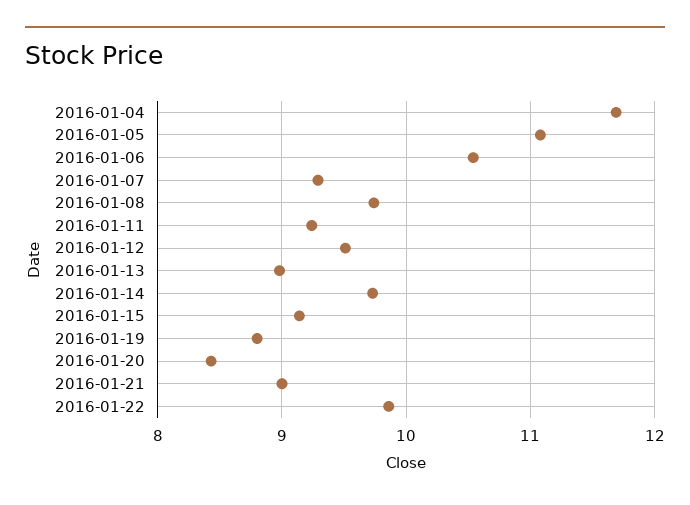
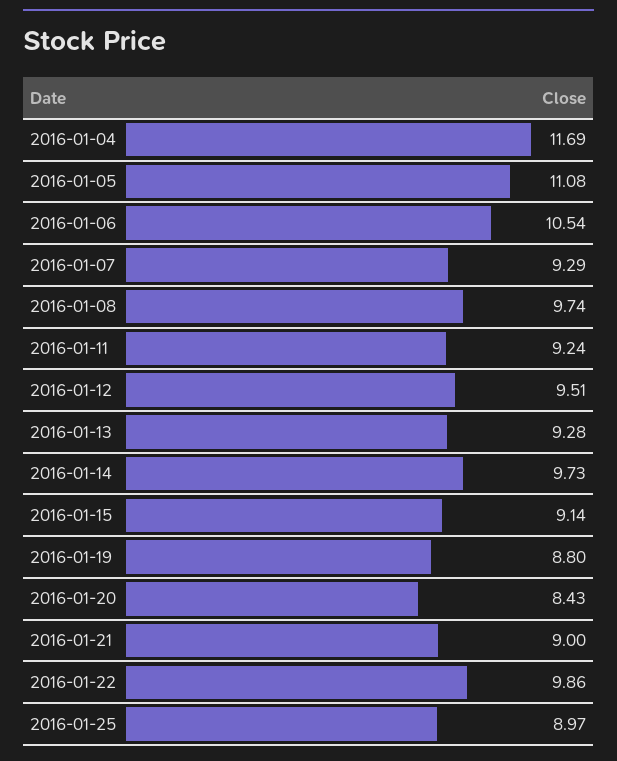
2016-01-13: 9 -> 9.28
2016-01-25: none -> 8.97

